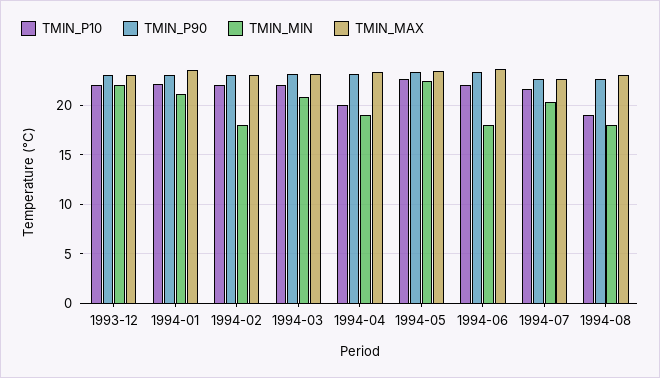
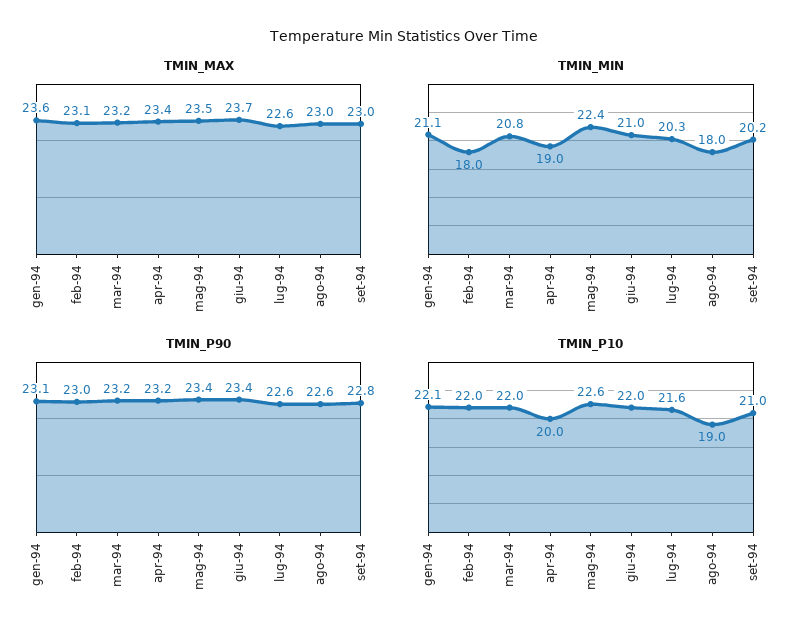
TMIN_P10, 1993-12: 22 -> none
TMIN_P90, 1993-12: 23 -> none
TMIN_MIN, 1993-12: 22 -> none
TMIN_MAX, 1993-12: 23 -> none
TMIN_MIN, 1994-06: 18 -> 21
TMIN_MAX, set-94: none -> 23
TMIN_MIN, set-94: none -> 20.2
TMIN_P90, set-94: none -> 22.8
TMIN_P10, set-94: none -> 21

